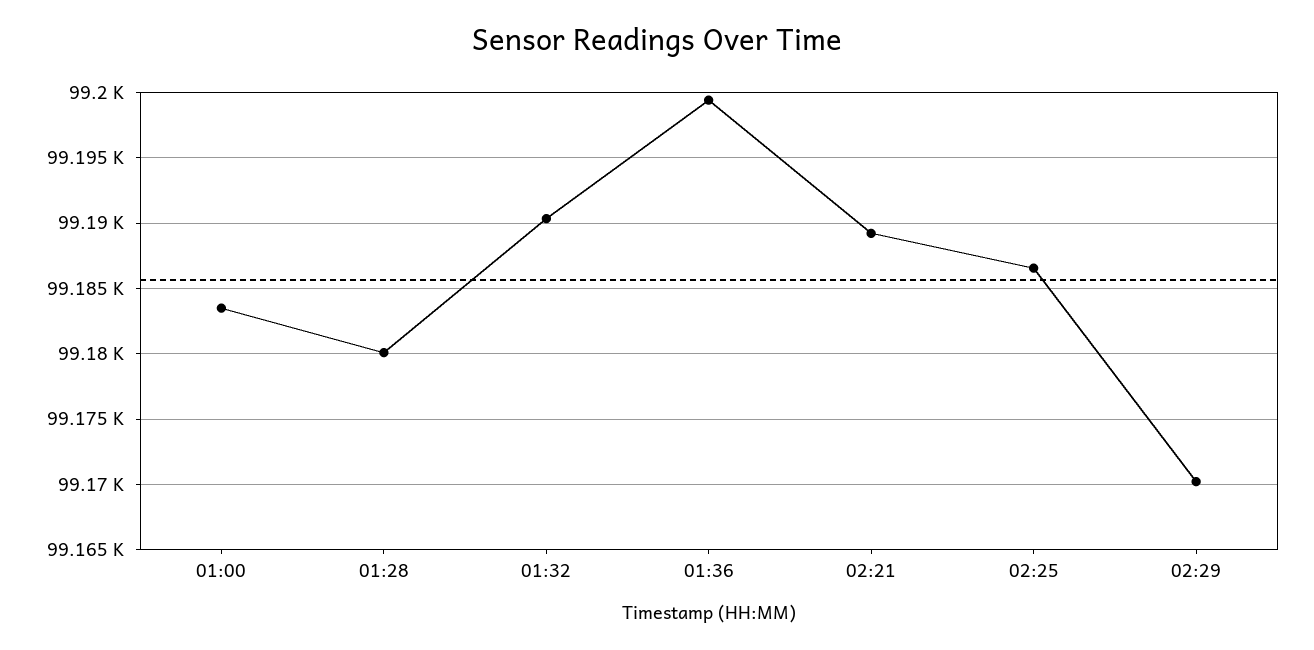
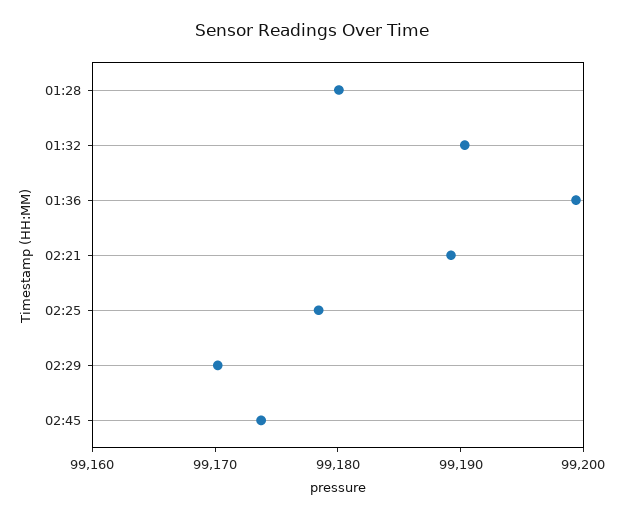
01:00: 99183.5 -> none
02:25: 99186.5 -> 99178
02:45: none -> 99174

